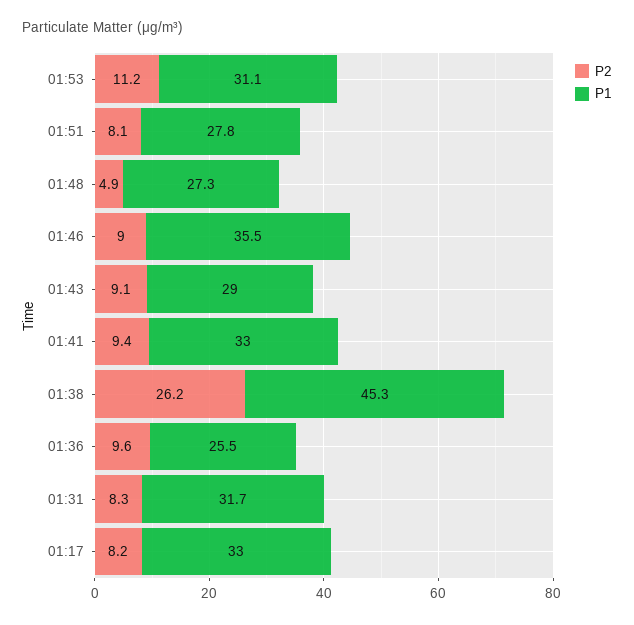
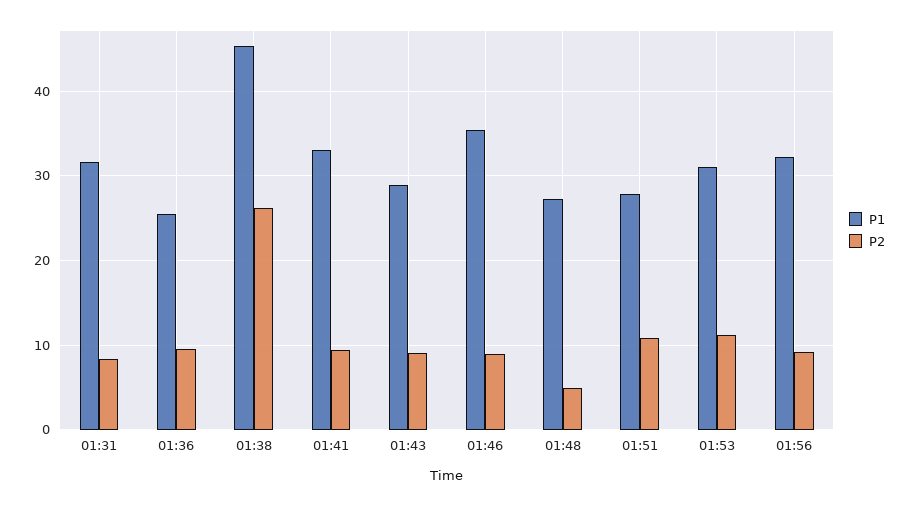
P2, 01:51: 8.1 -> 11
P2, 01:17: 8.2 -> none
P1, 01:17: 33 -> none
P1, 01:56: none -> 32
P2, 01:56: none -> 9

